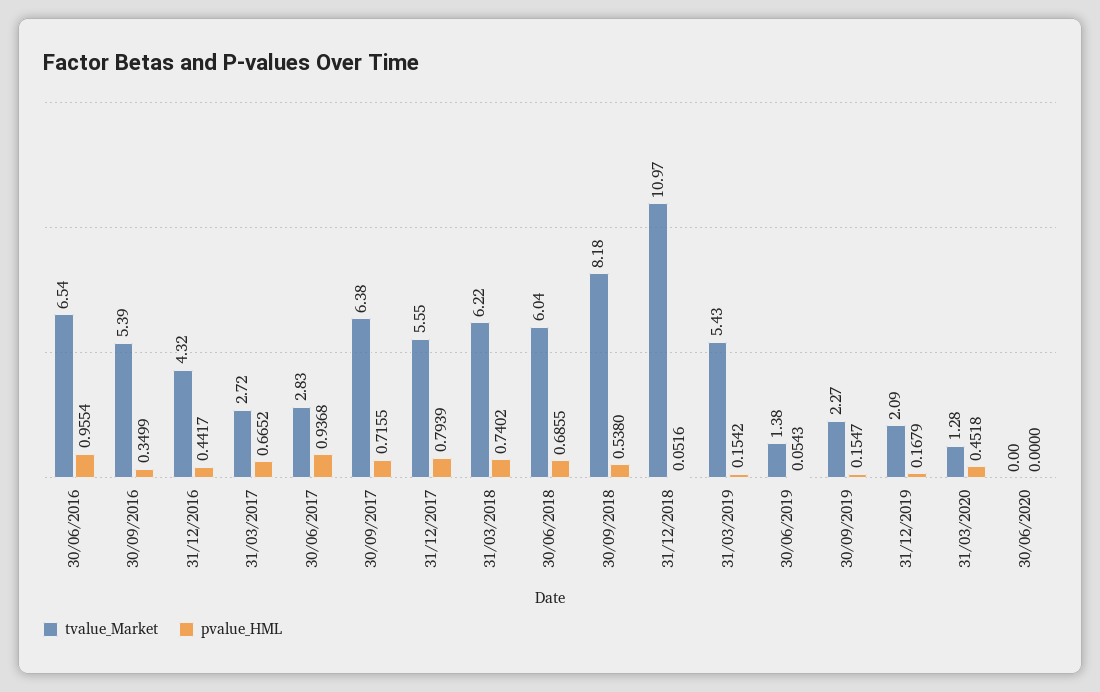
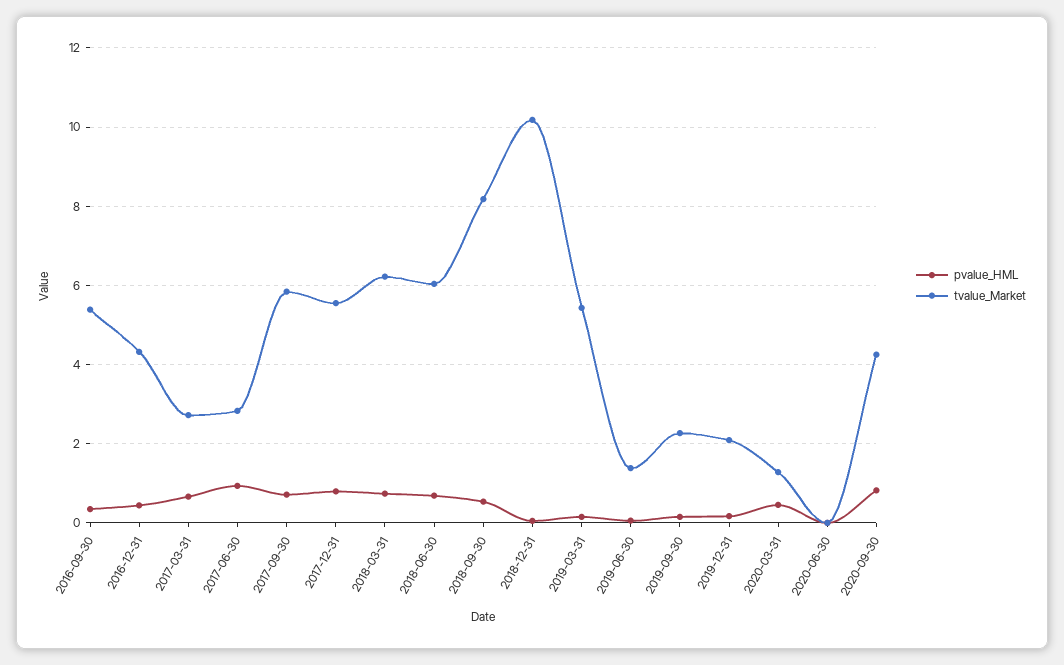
tvalue_Market, 30/06/2016: 6.54 -> none
pvalue_HML, 30/06/2016: 0.9554 -> none
tvalue_Market, 30/09/2017: 6.38 -> 5.8
tvalue_Market, 31/12/2018: 10.97 -> 10.2
pvalue_HML, 2020-09-30: none -> 0.8
tvalue_Market, 2020-09-30: none -> 4.2

